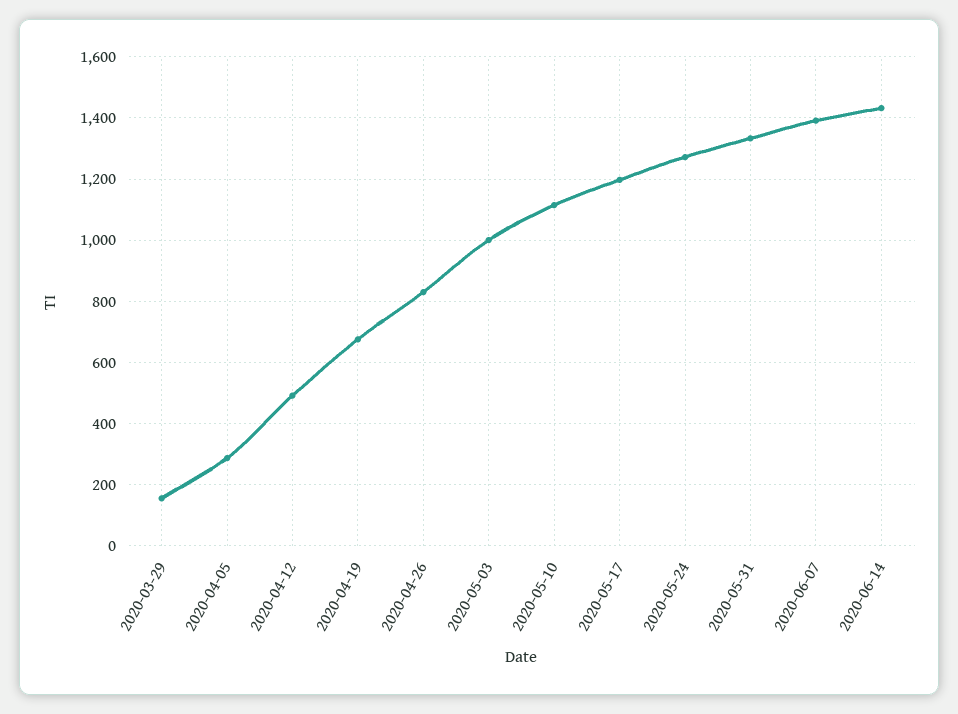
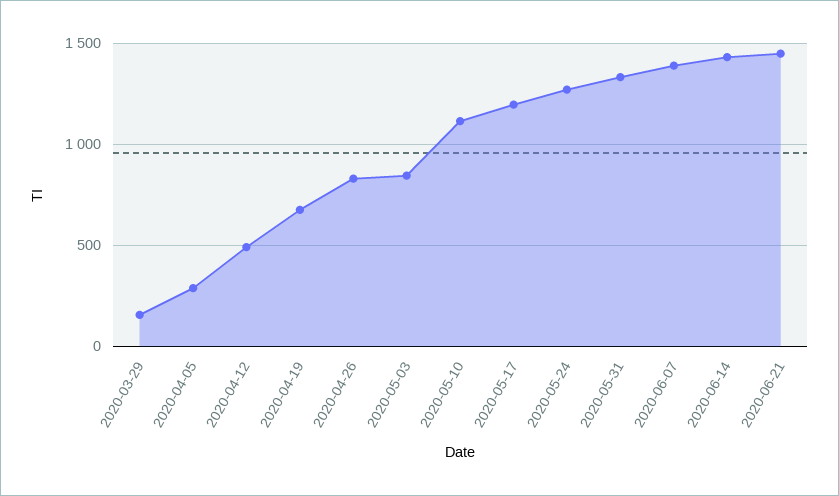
2020-05-03: 1000 -> 850
2020-06-21: none -> 1450

